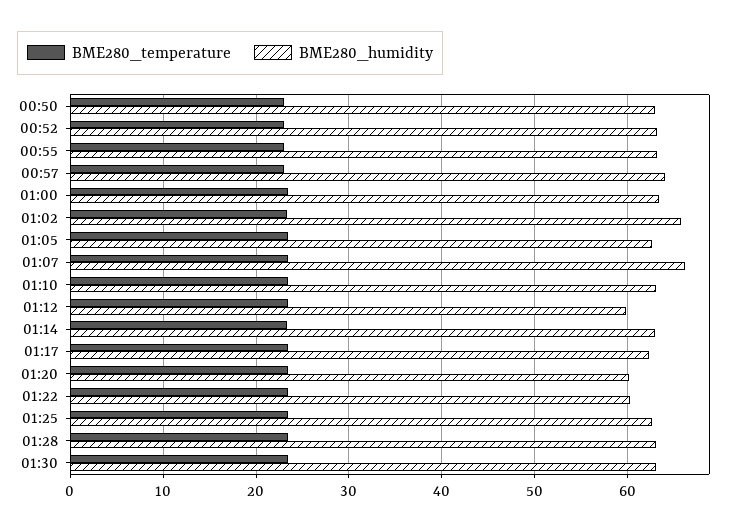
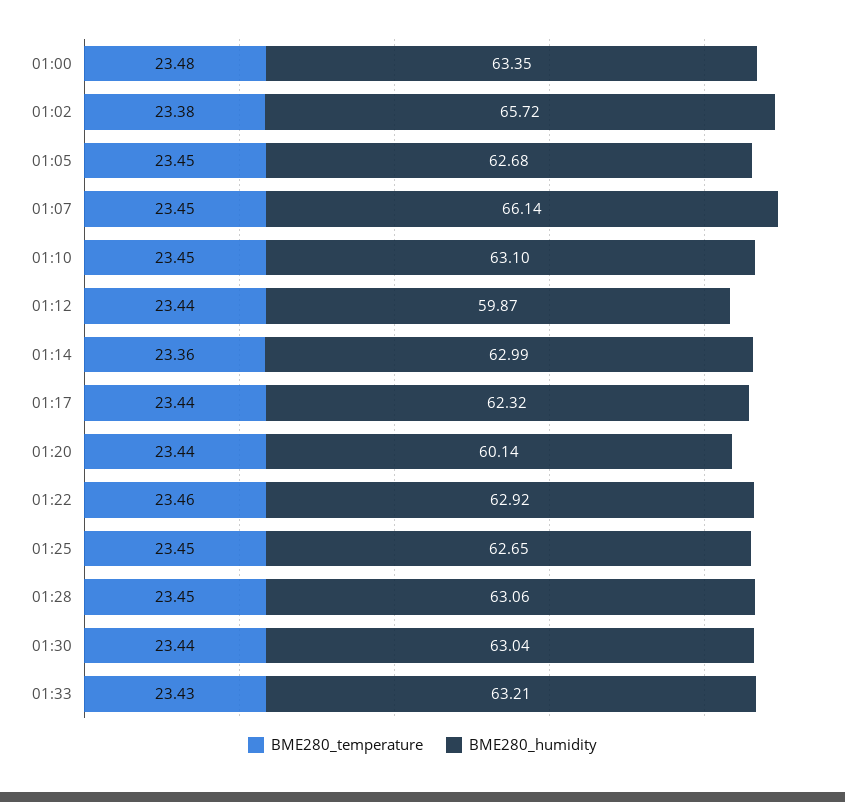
BME280_temperature, 00:50: 23 -> none
BME280_humidity, 00:50: 63 -> none
BME280_temperature, 00:52: 23 -> none
BME280_humidity, 00:52: 63 -> none
BME280_temperature, 00:55: 23 -> none
BME280_humidity, 00:55: 63 -> none
BME280_temperature, 00:57: 23 -> none
BME280_humidity, 00:57: 64 -> none
BME280_humidity, 01:22: 60 -> 62.92
BME280_temperature, 01:33: none -> 23.43
BME280_humidity, 01:33: none -> 63.21

